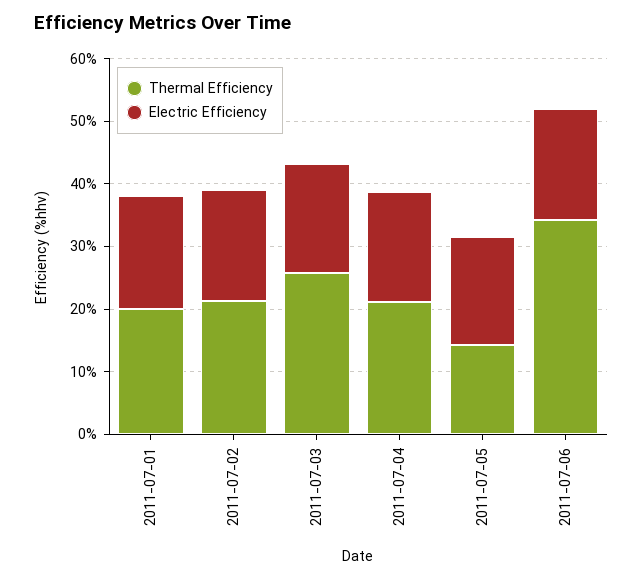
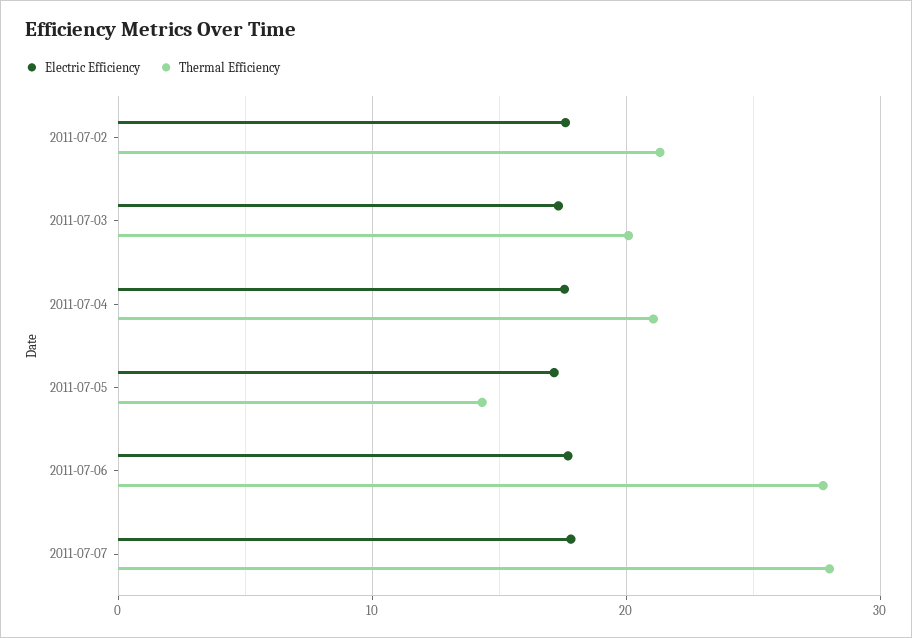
Thermal Efficiency, 2011-07-01: 20 -> none
Electric Efficiency, 2011-07-01: 18 -> none
Thermal Efficiency, 2011-07-03: 26 -> 20
Thermal Efficiency, 2011-07-06: 34 -> 28
Electric Efficiency, 2011-07-07: none -> 18
Thermal Efficiency, 2011-07-07: none -> 28

